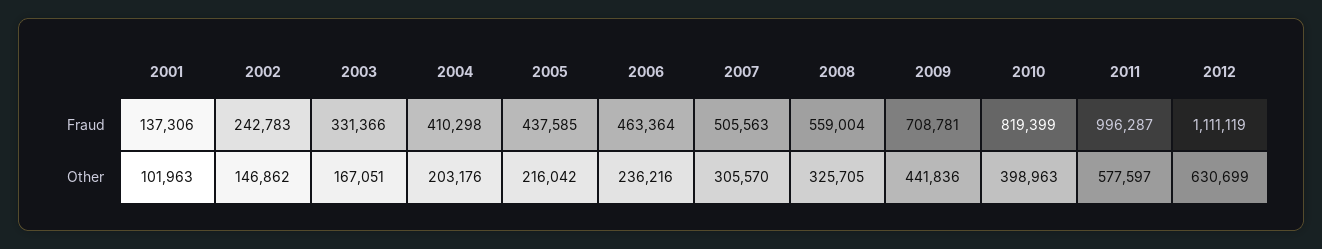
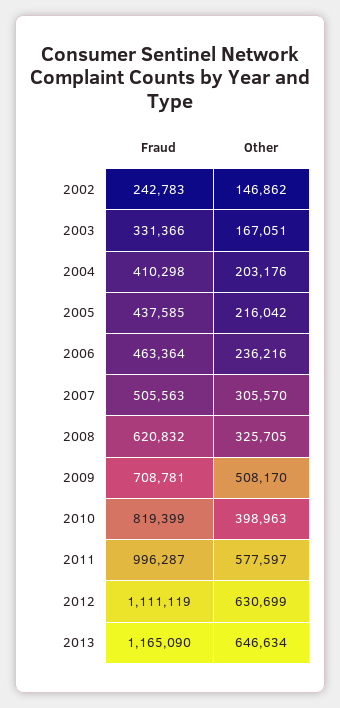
2001, Fraud: 137306 -> none
2008, Fraud: 559004 -> 620832
2001, Other: 101963 -> none
2009, Other: 441836 -> 508170
2013, Fraud: none -> 1165090
2013, Other: none -> 646634

